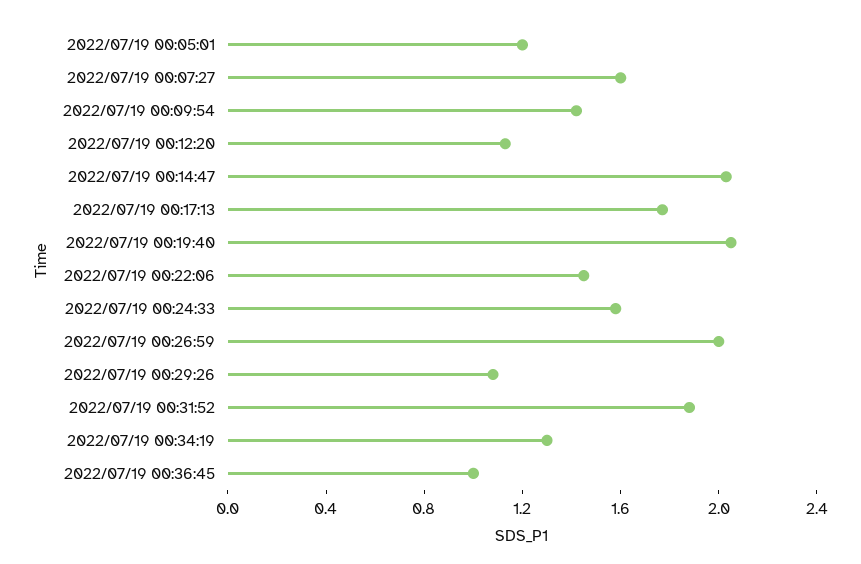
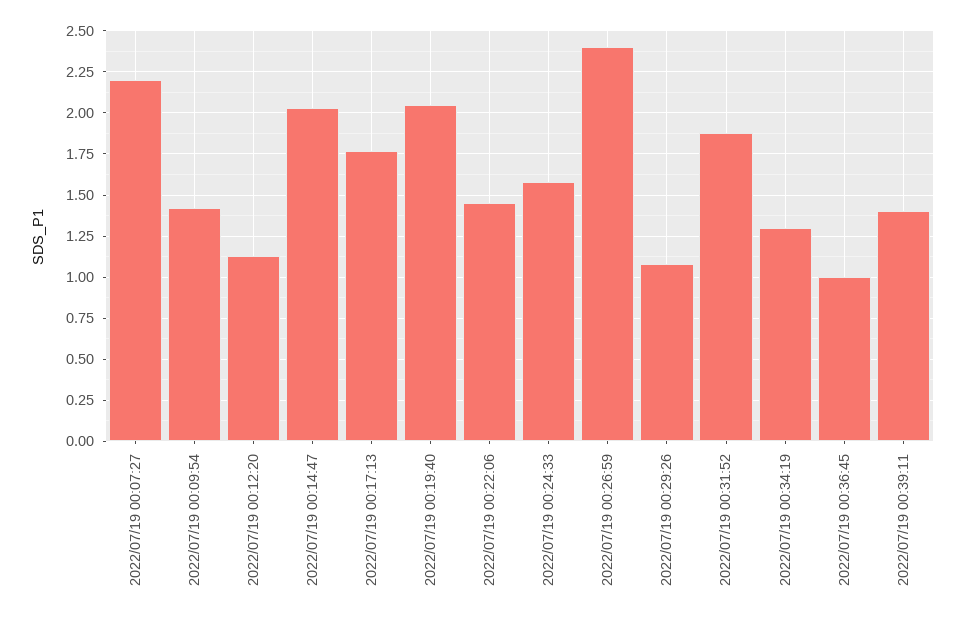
2022/07/19 00:05:01: 1.2 -> none
2022/07/19 00:07:27: 1.6 -> 2.2
2022/07/19 00:26:59: 2 -> 2.4
2022/07/19 00:39:11: none -> 1.4

